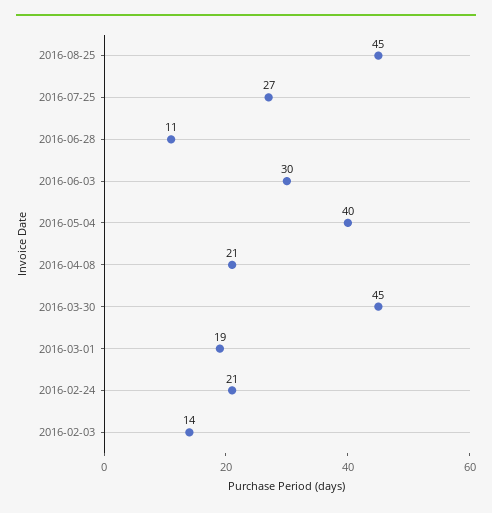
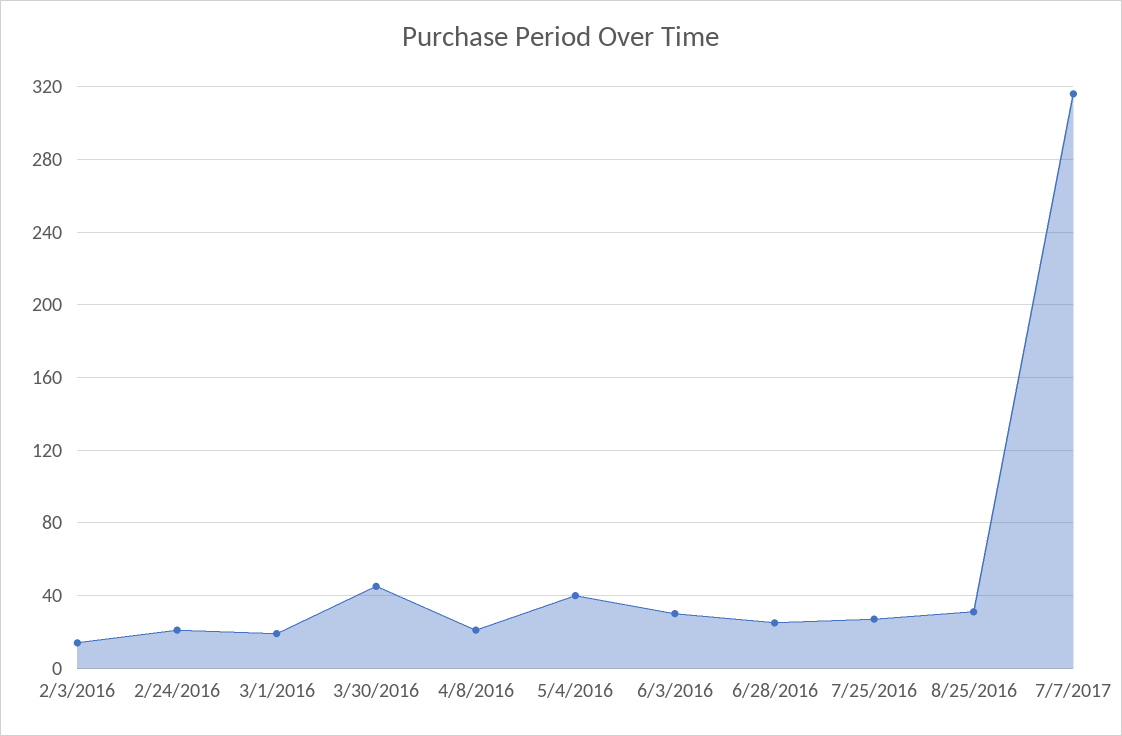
2016-08-25: 45 -> 30
2016-06-28: 11 -> 25
7/7/2017: none -> 315

